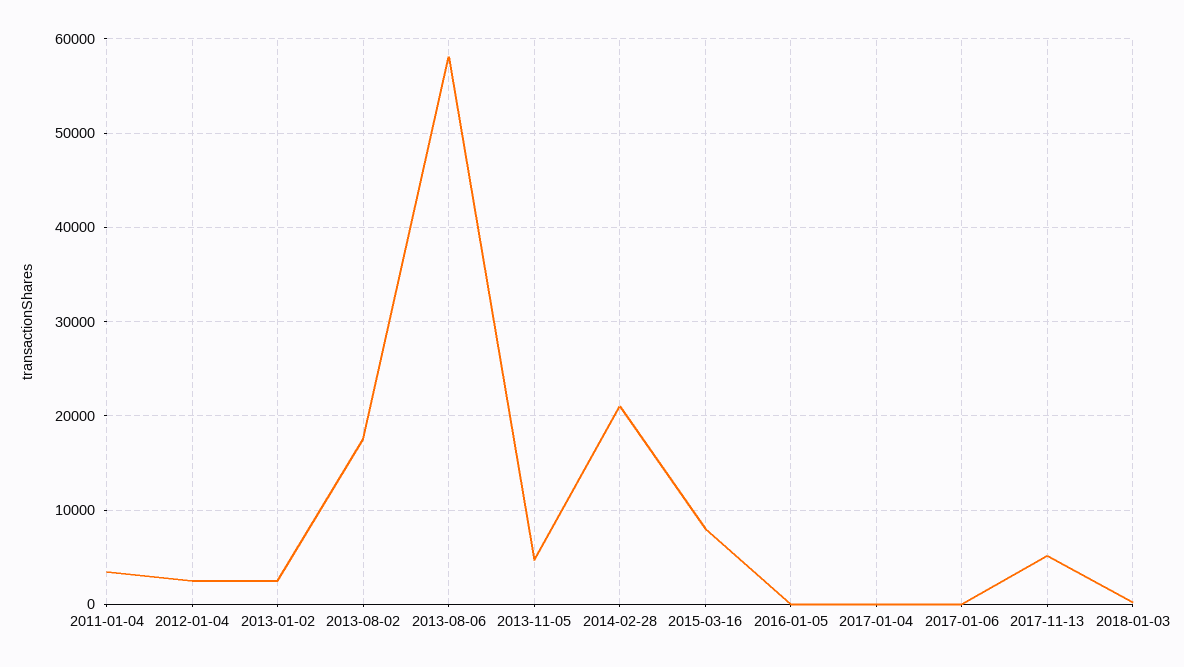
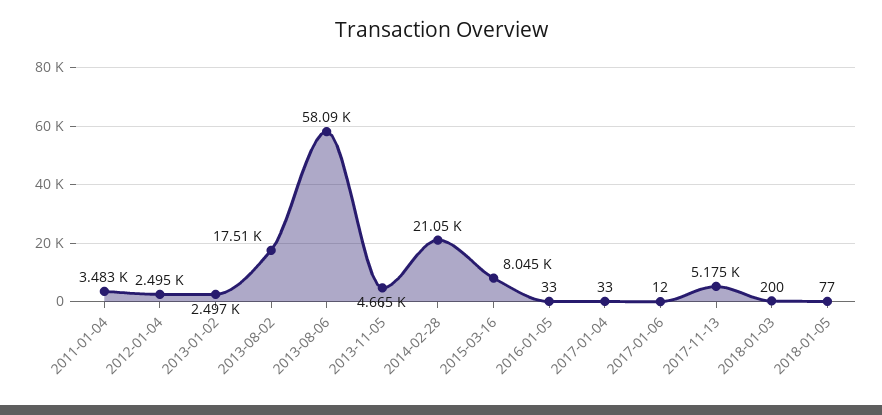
2018-01-05: none -> 77

